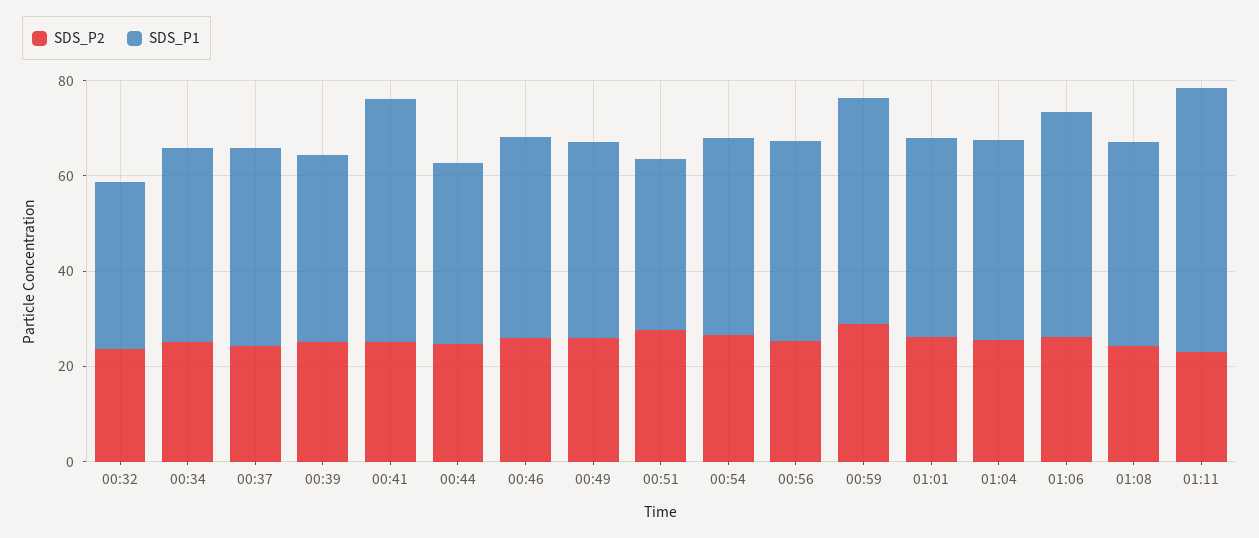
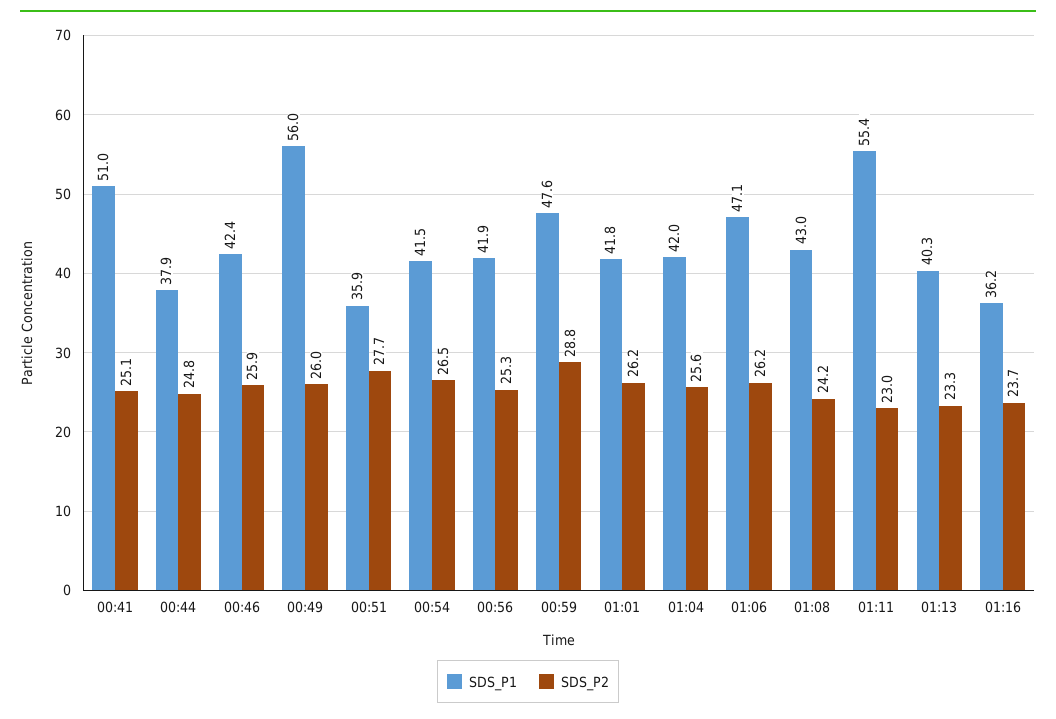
SDS_P2, 00:32: 25 -> none
SDS_P1, 00:32: 35 -> none
SDS_P2, 00:34: 25 -> none
SDS_P1, 00:34: 40 -> none
SDS_P2, 00:37: 25 -> none
SDS_P1, 00:37: 40 -> none
SDS_P2, 00:39: 25 -> none
SDS_P1, 00:39: 40 -> none
SDS_P1, 00:49: 40 -> 56
SDS_P1, 01:13: none -> 40.3
SDS_P2, 01:13: none -> 23.3
SDS_P1, 01:16: none -> 36.2
SDS_P2, 01:16: none -> 23.7

